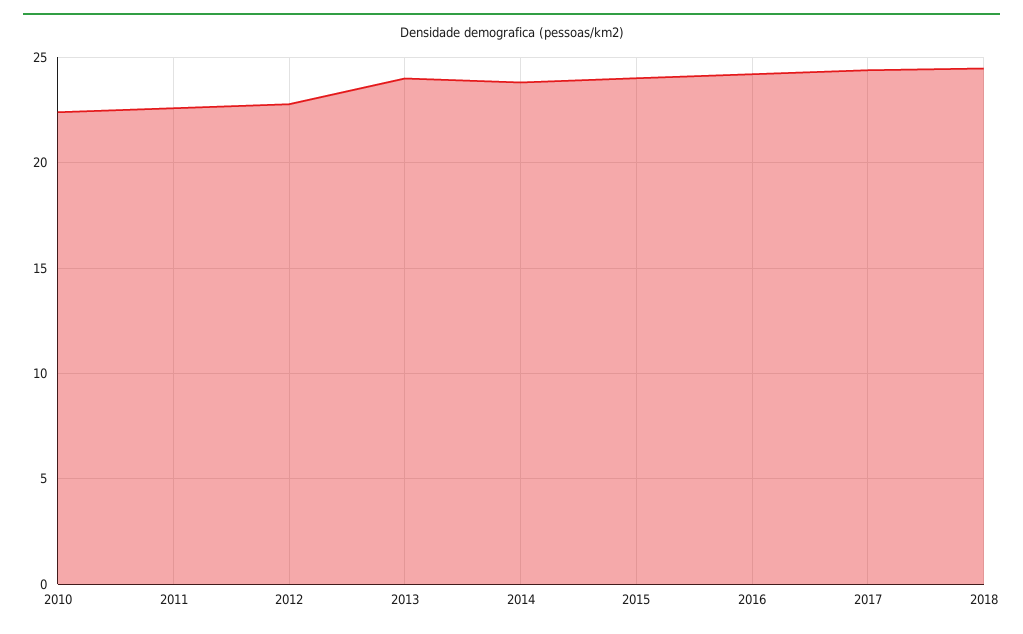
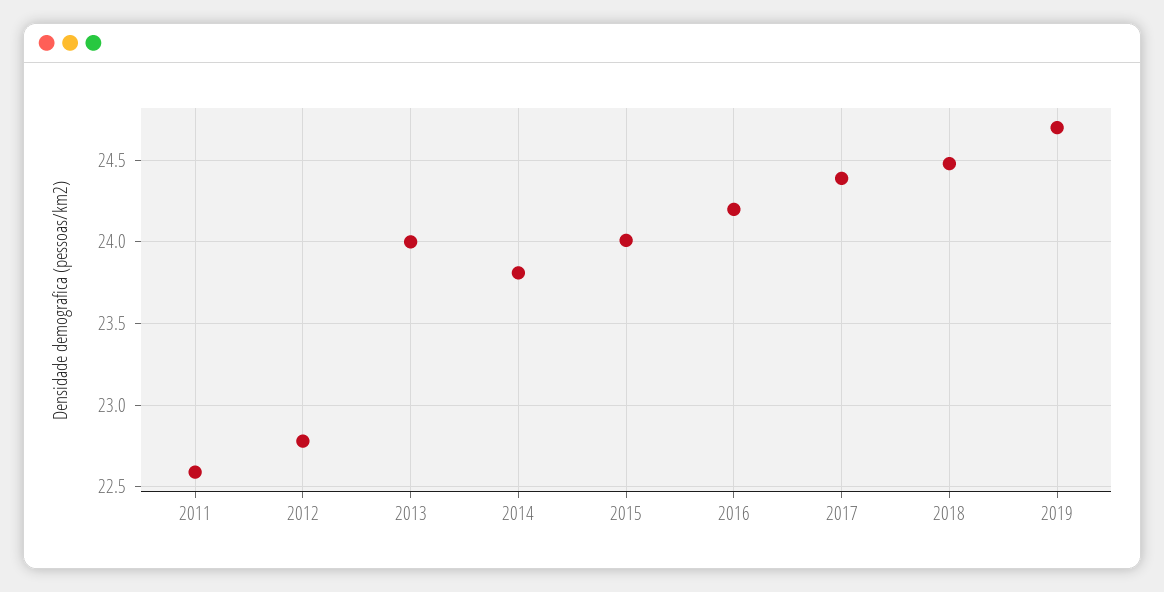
2010: 22.5 -> none
2019: none -> 24.7

